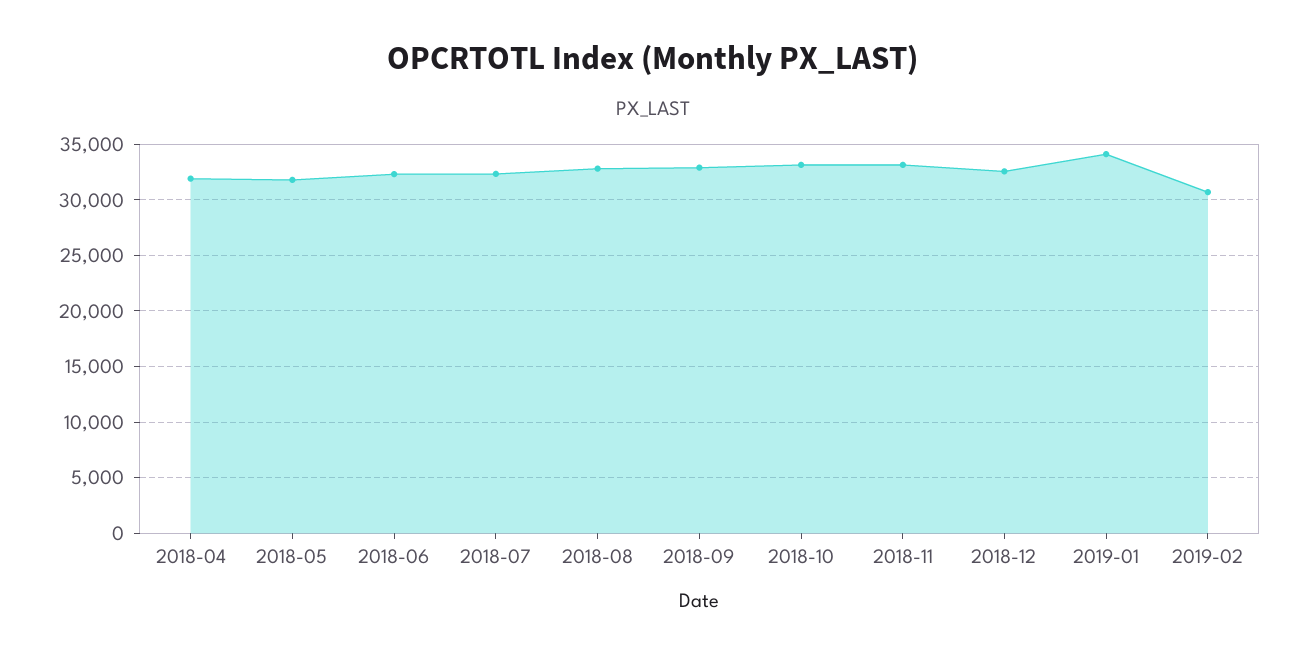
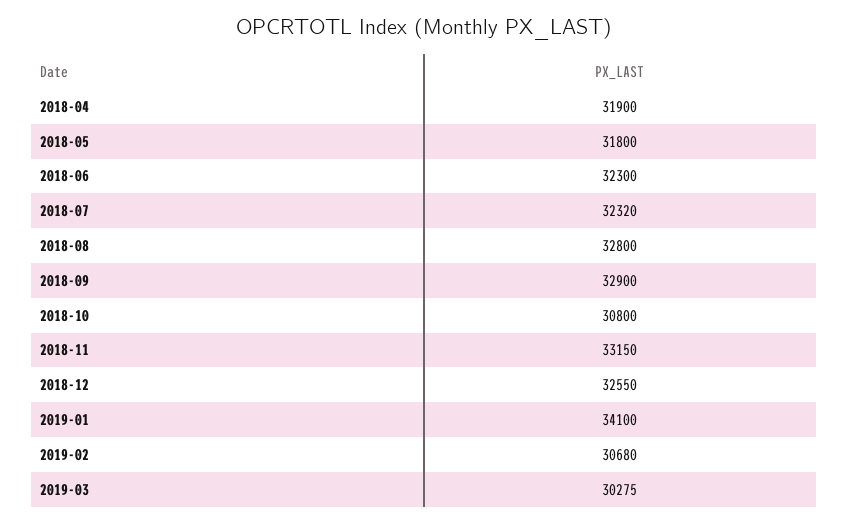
2018-10: 33000 -> 30800
2019-03: none -> 30275

